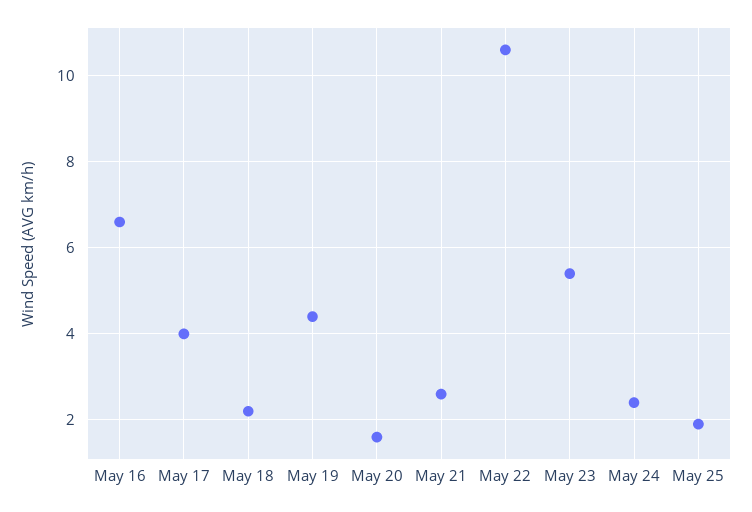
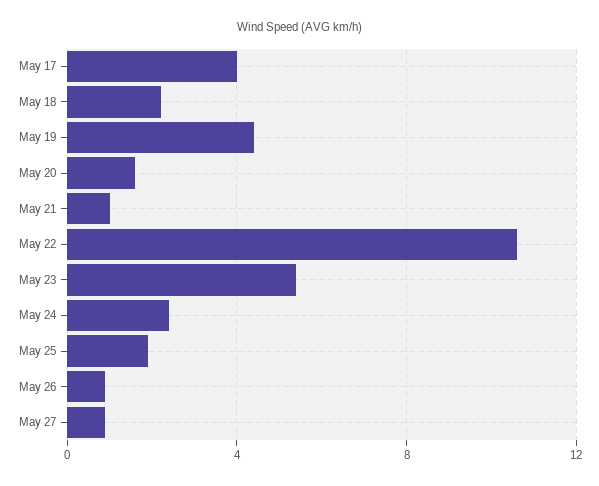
May 16: 6.5 -> none
May 21: 2.5 -> 1
May 26: none -> 1
May 27: none -> 1

